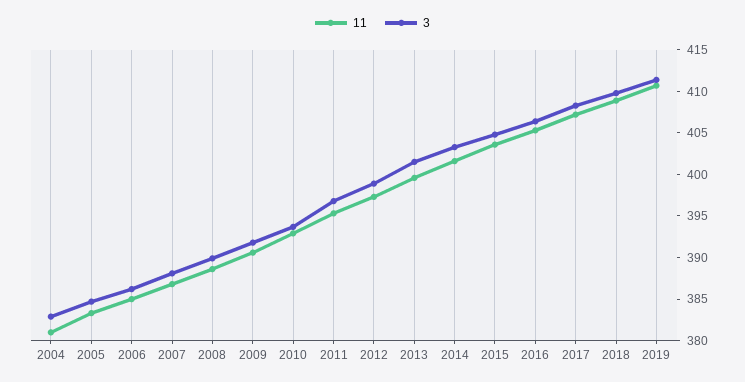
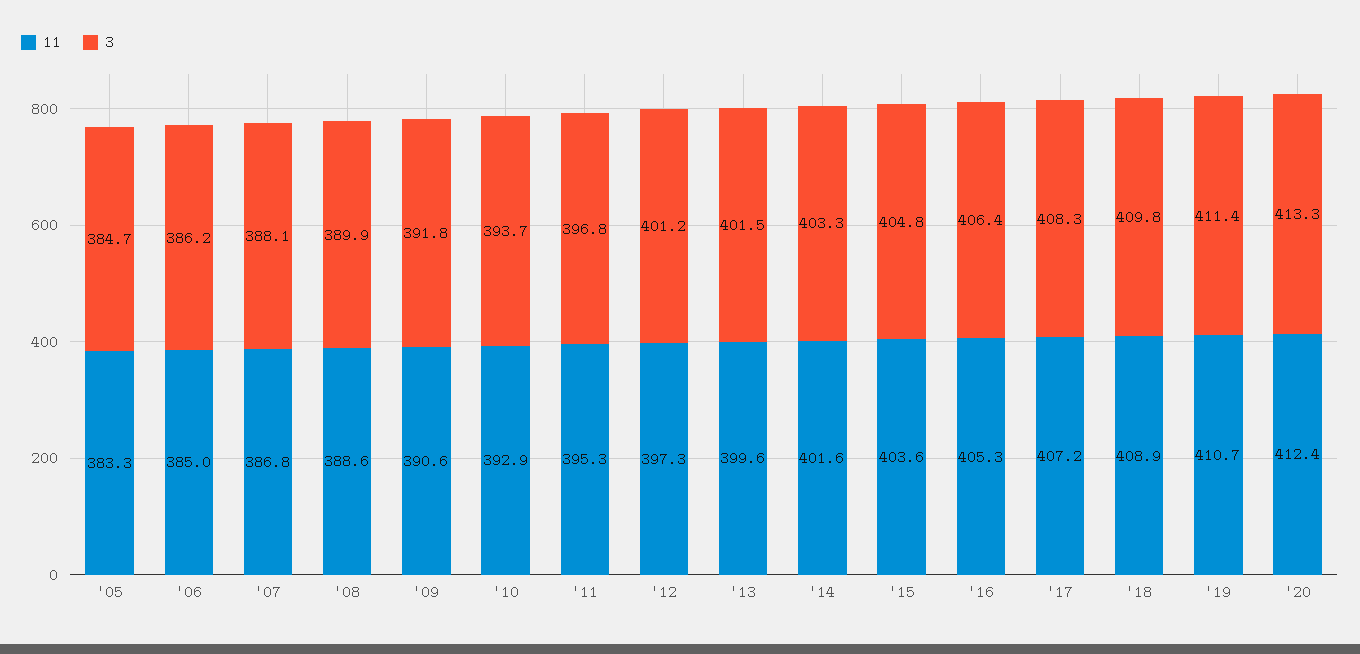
11, 2004: 381 -> none
3, 2004: 383 -> none
3, 2012: 399 -> 401.2
11, '20: none -> 412.4
3, '20: none -> 413.3

